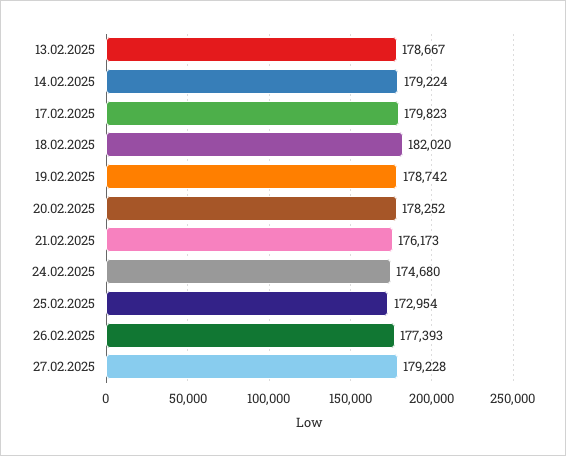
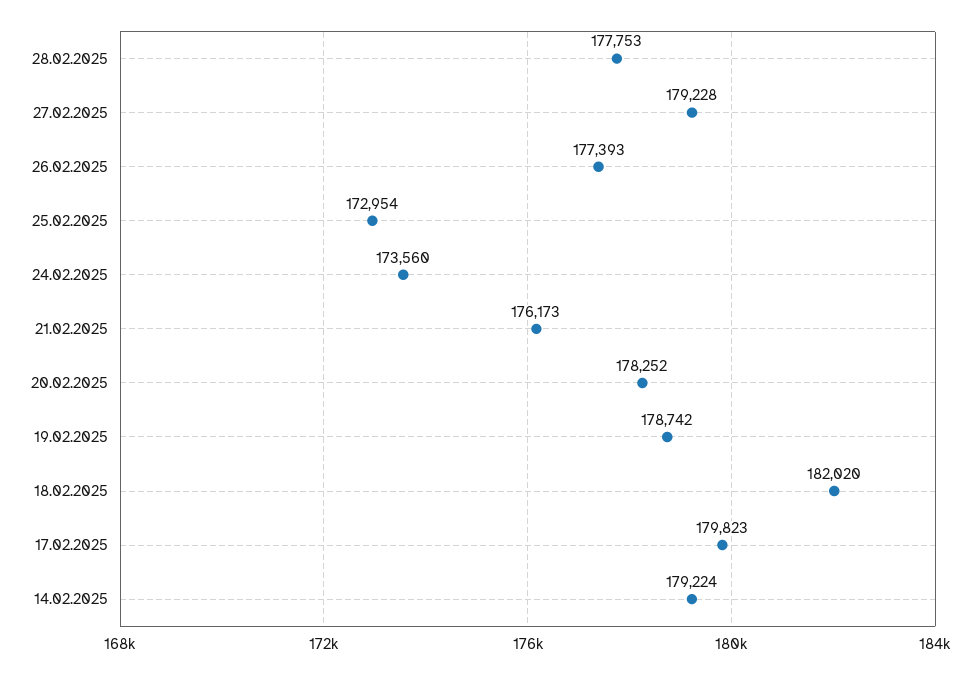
13.02.2025: 178667 -> none
24.02.2025: 174680 -> 173560
28.02.2025: none -> 177753

